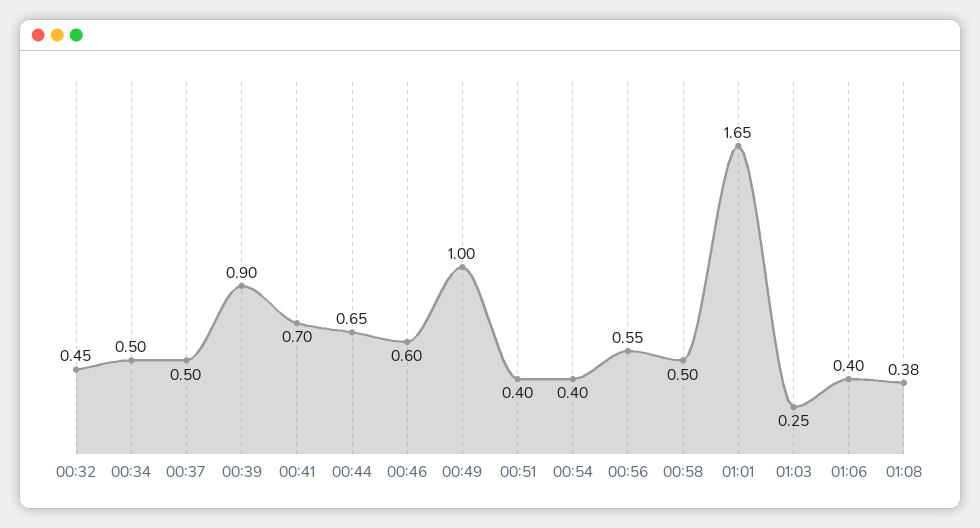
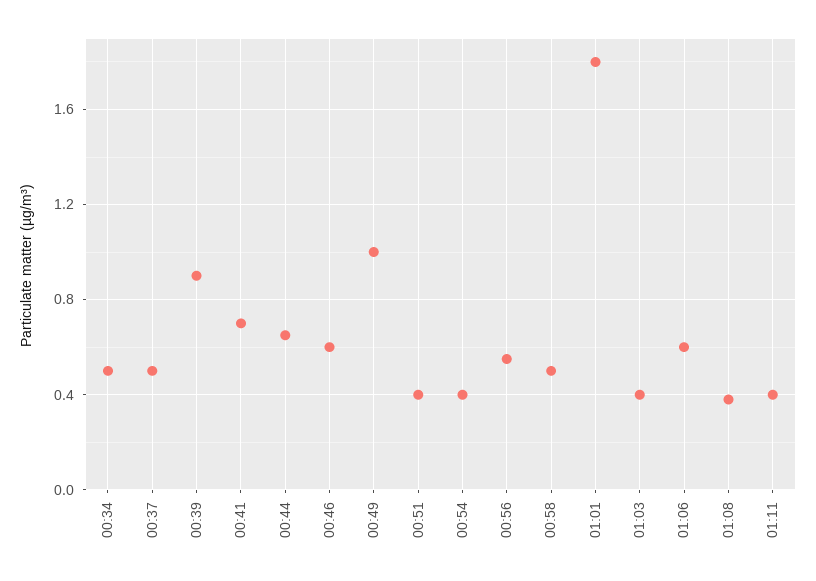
00:32: 0.45 -> none
01:01: 1.65 -> 1.8
01:03: 0.25 -> 0.4
01:06: 0.4 -> 0.6
01:11: none -> 0.4

